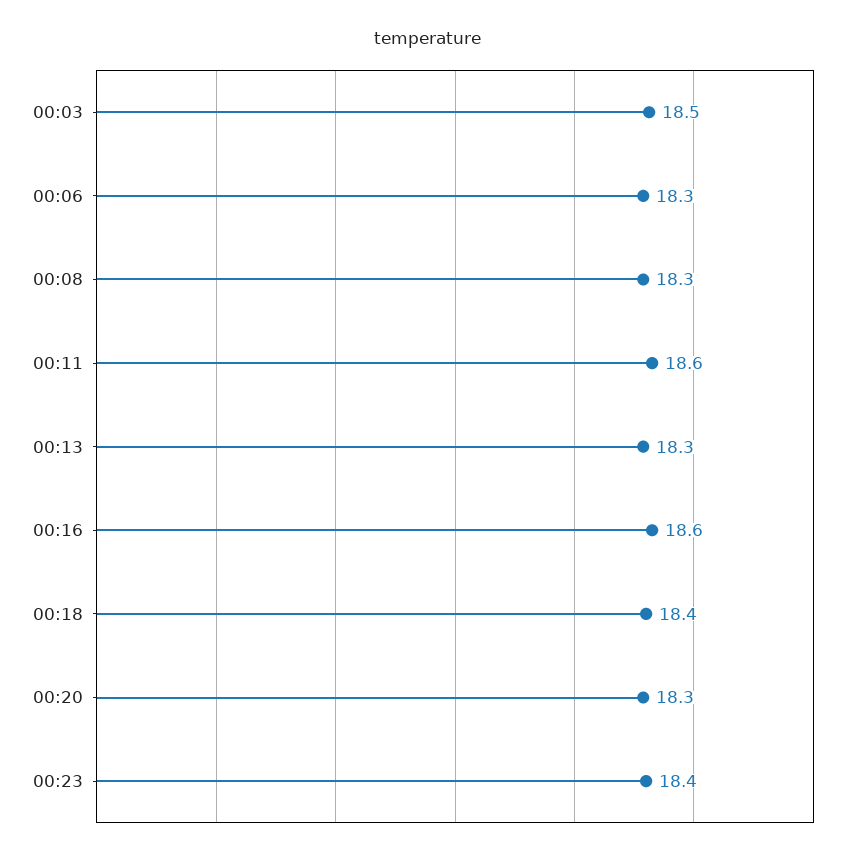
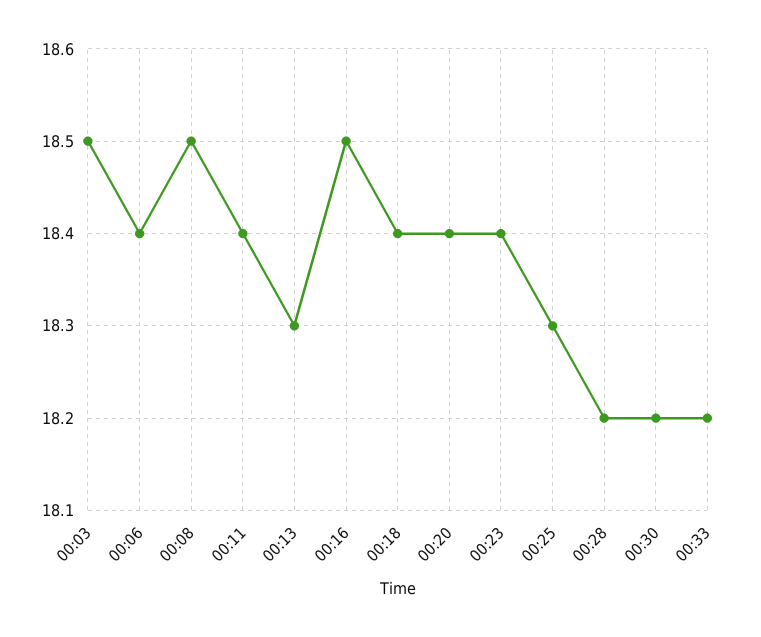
00:06: 18.3 -> 18.4
00:08: 18.3 -> 18.5
00:11: 18.6 -> 18.4
00:16: 18.6 -> 18.5
00:20: 18.3 -> 18.4
00:25: none -> 18.3
00:28: none -> 18.2
00:30: none -> 18.2
00:33: none -> 18.2

